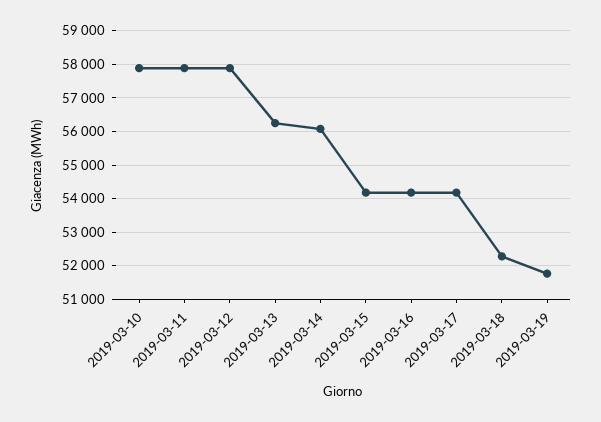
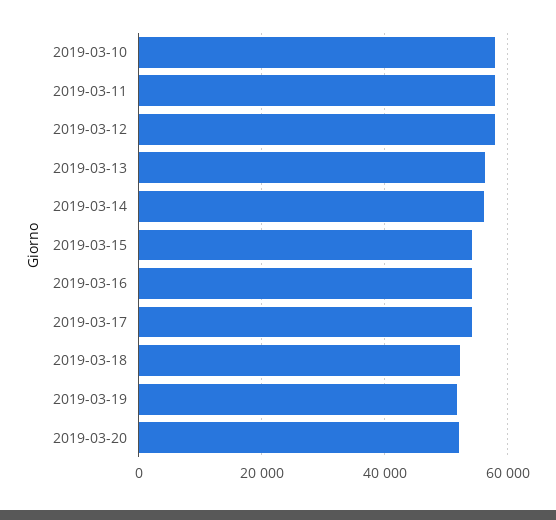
2019-03-20: none -> 52000

